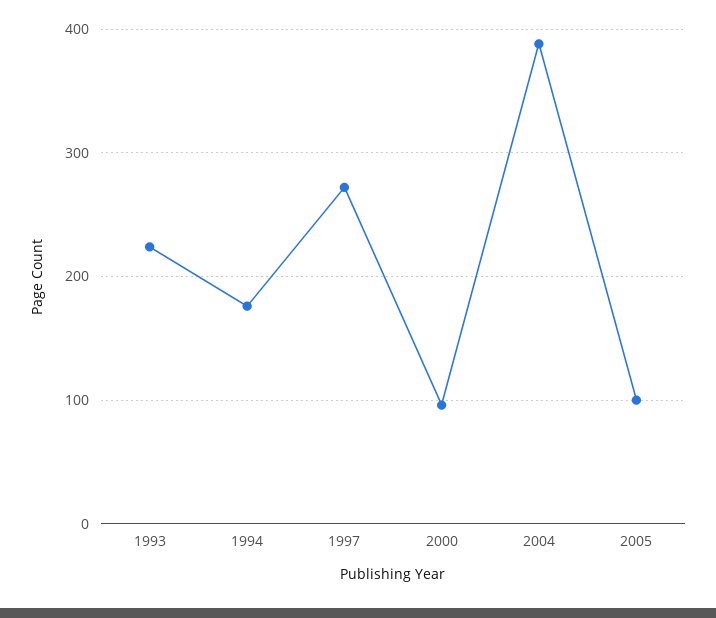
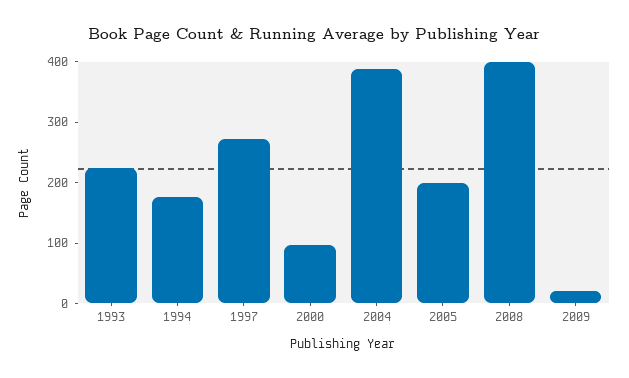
2005: 100 -> 200
2008: none -> 400
2009: none -> 20

